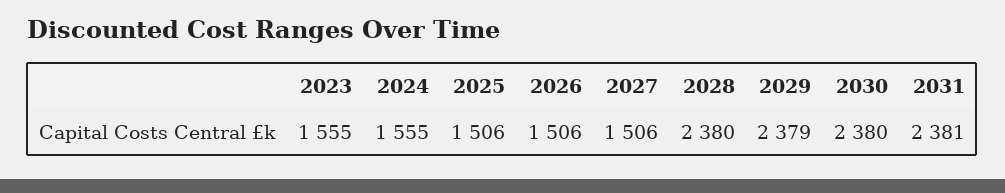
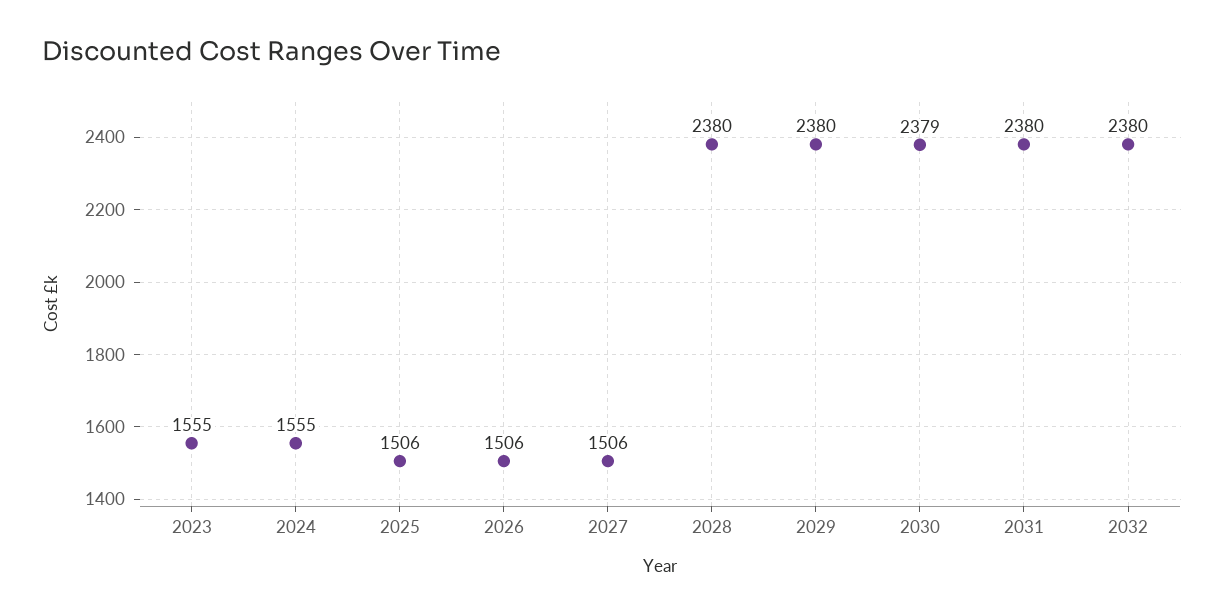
2029: 2379 -> 2380
2030: 2380 -> 2379
2031: 2381 -> 2380
2032: none -> 2380

